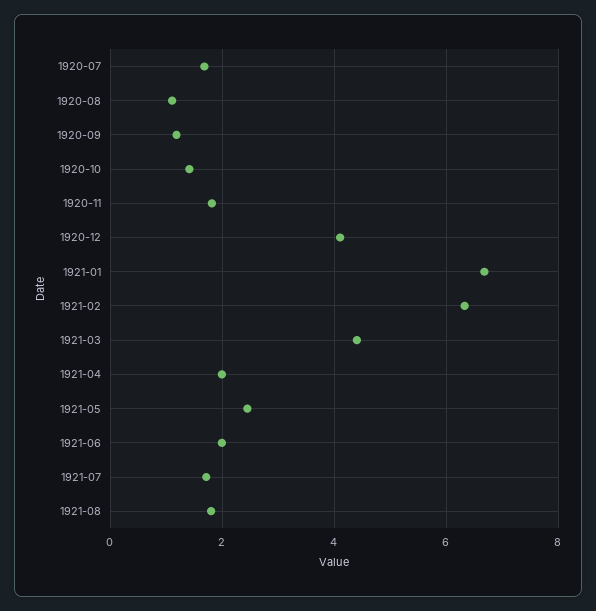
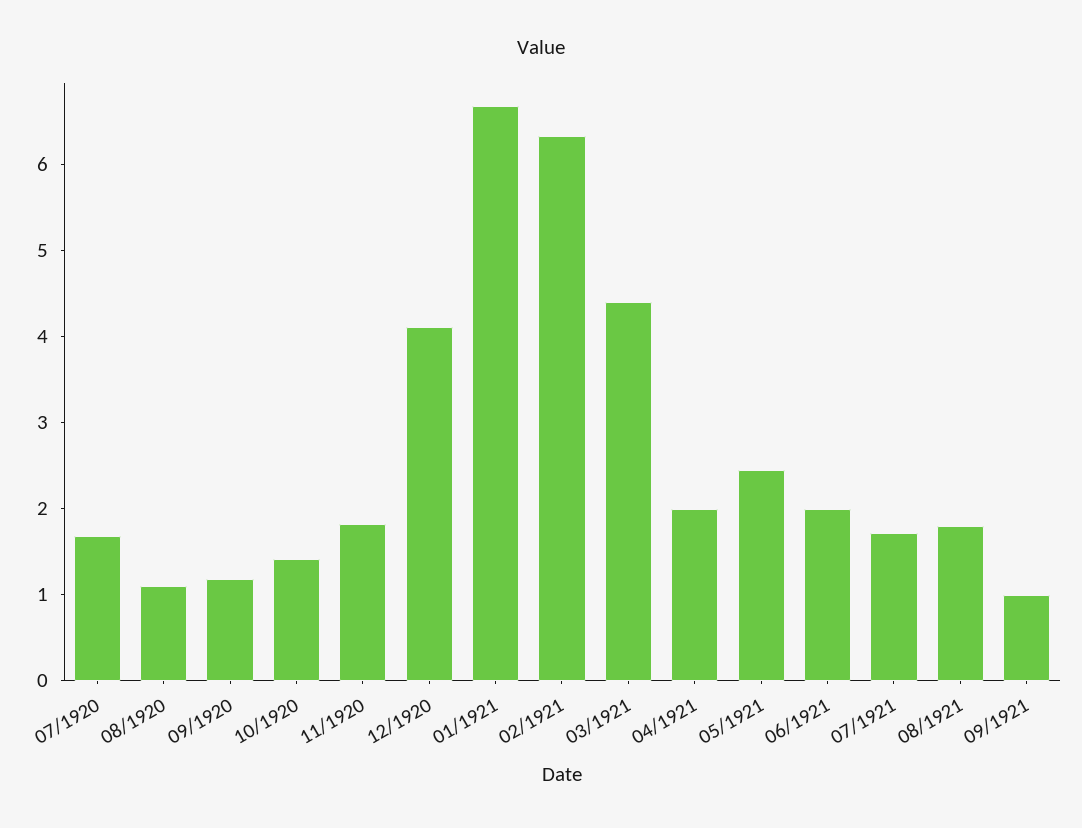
09/1921: none -> 1

